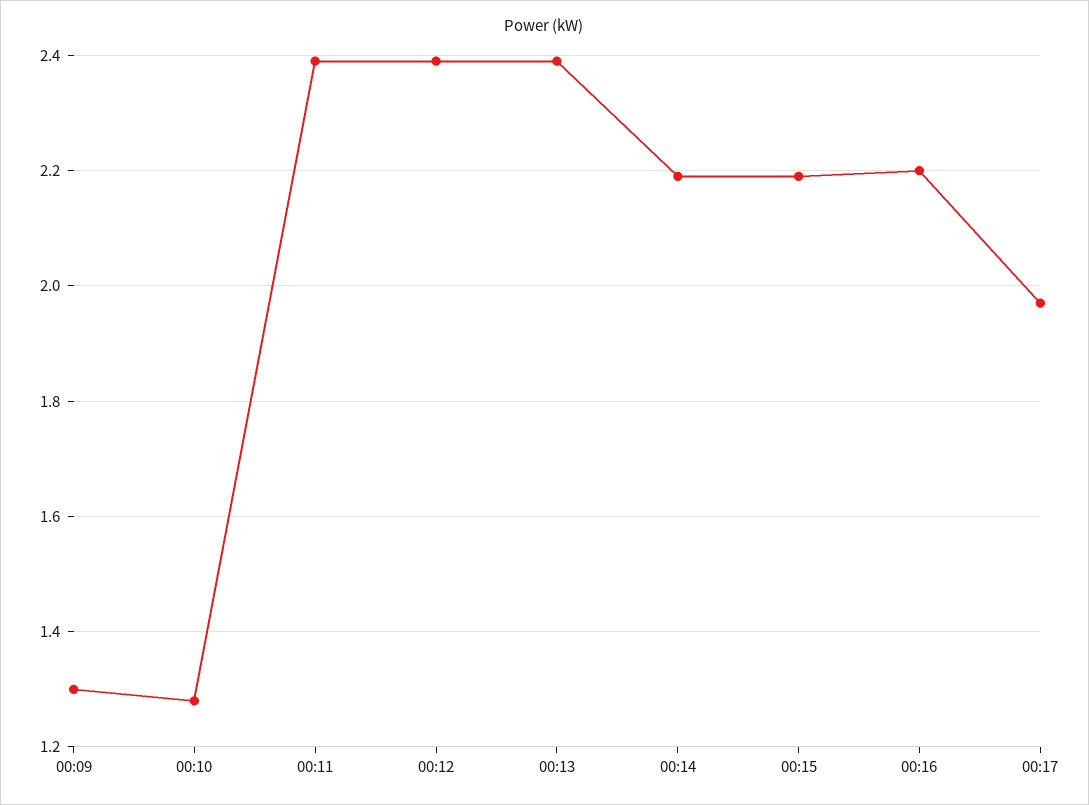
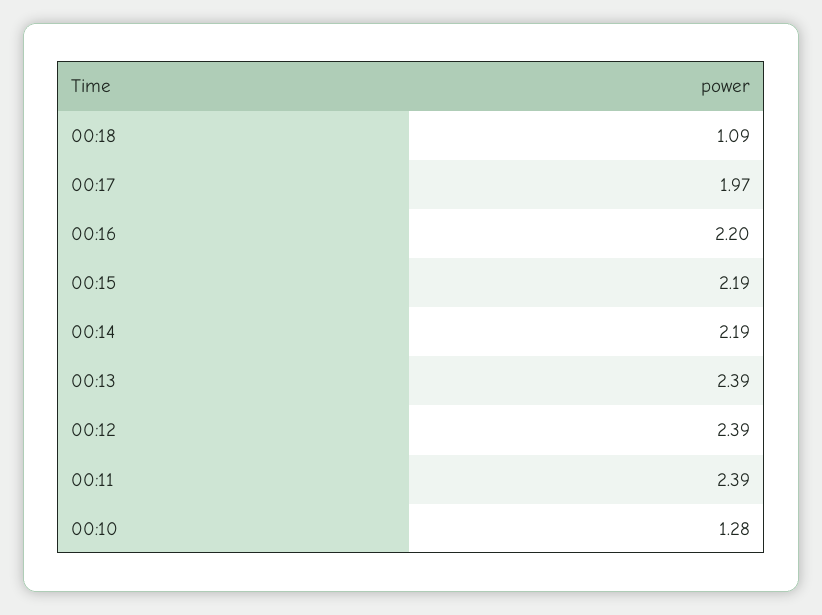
00:09: 1.3 -> none
00:18: none -> 1.09

